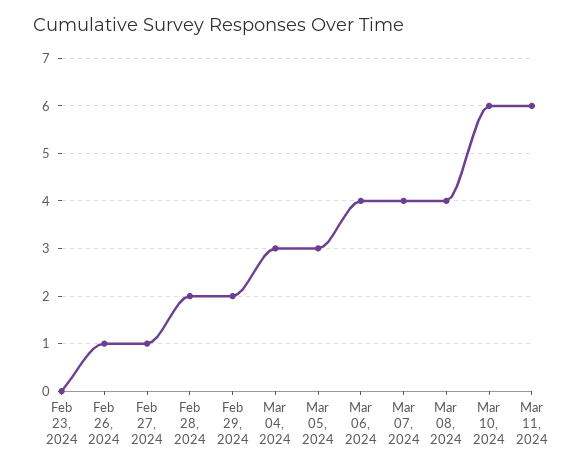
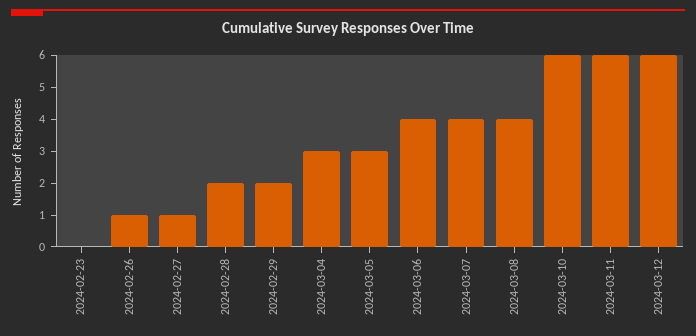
2024-03-12: none -> 6

